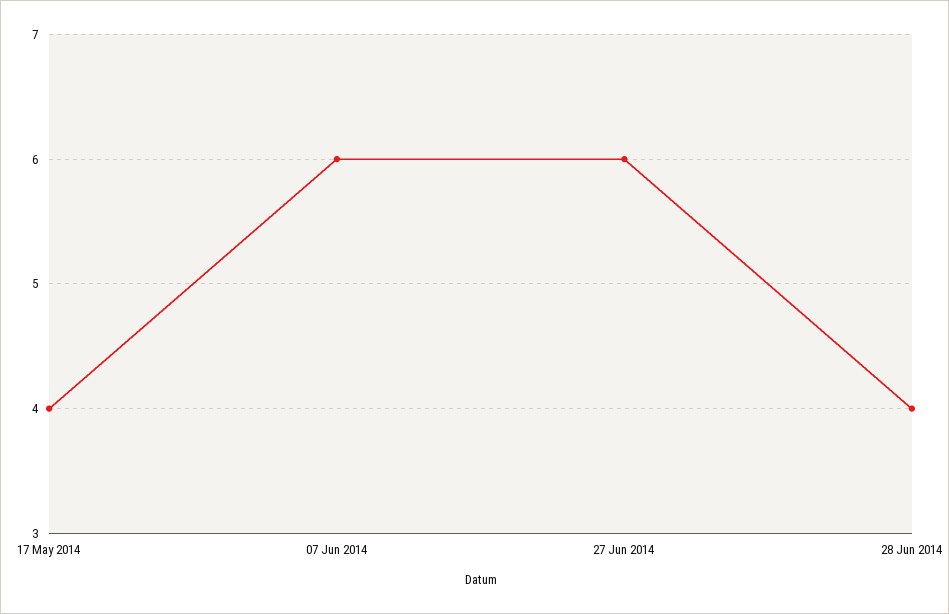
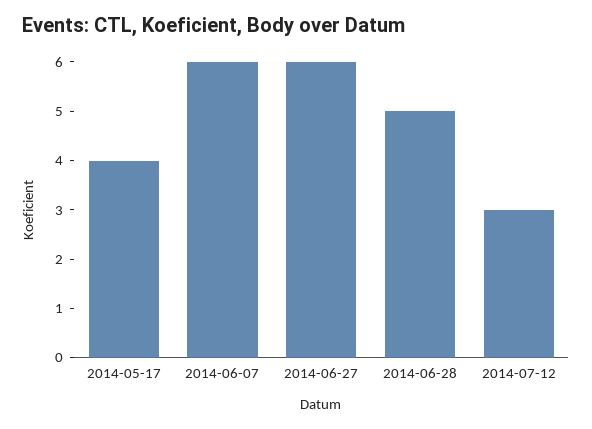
28 Jun 2014: 4 -> 5
2014-07-12: none -> 3

